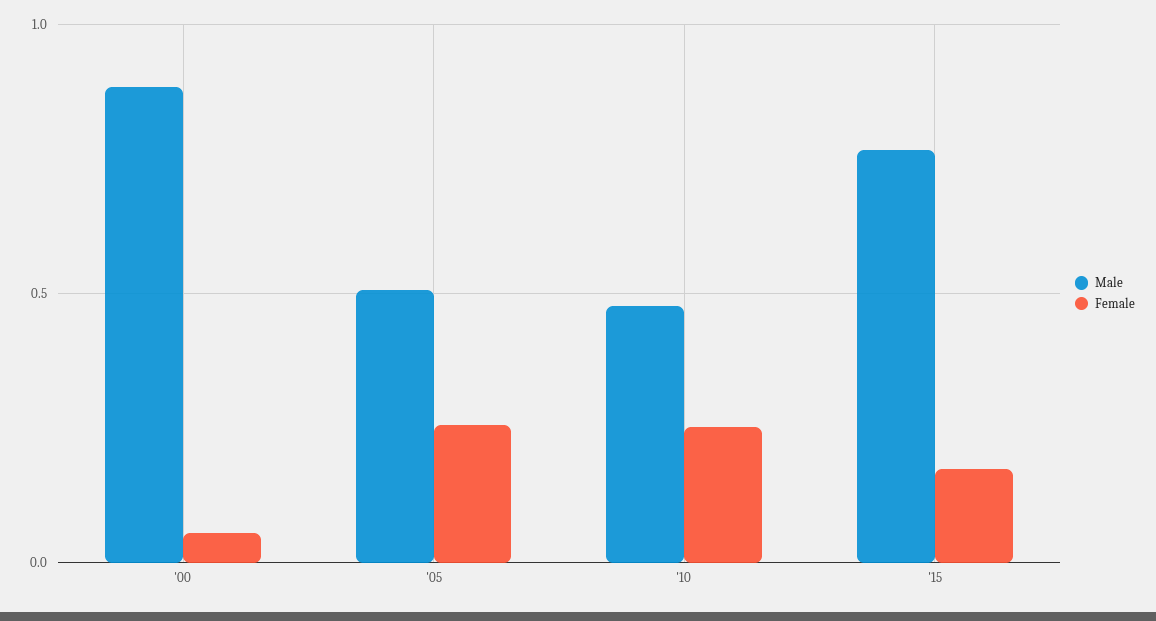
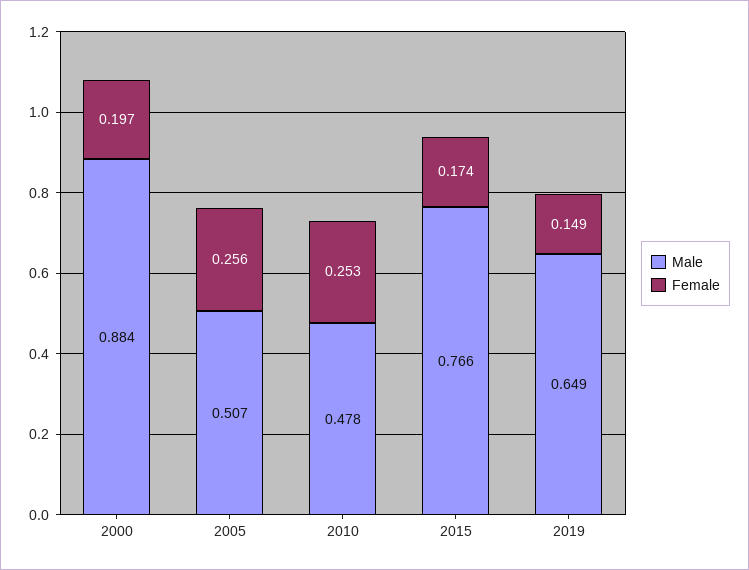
Female, '00: 0.05 -> 0.197
Male, 2019: none -> 0.649
Female, 2019: none -> 0.149

